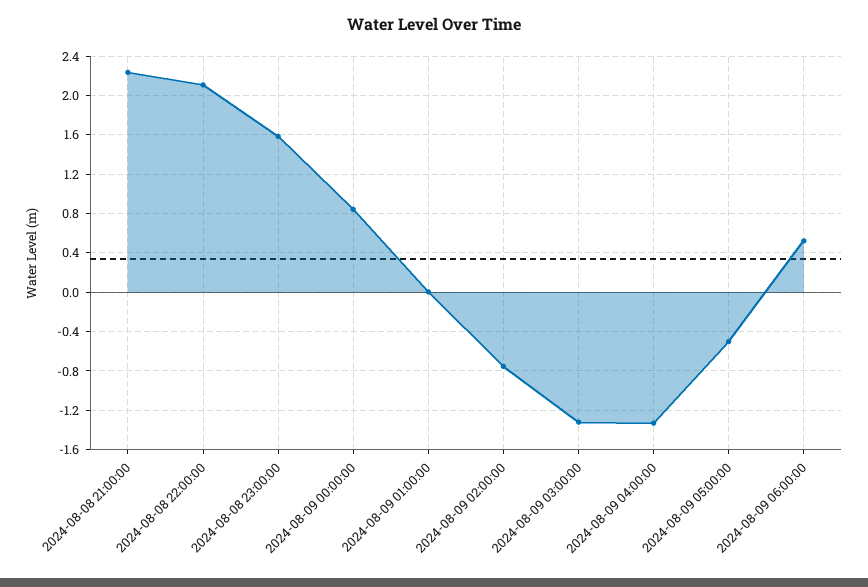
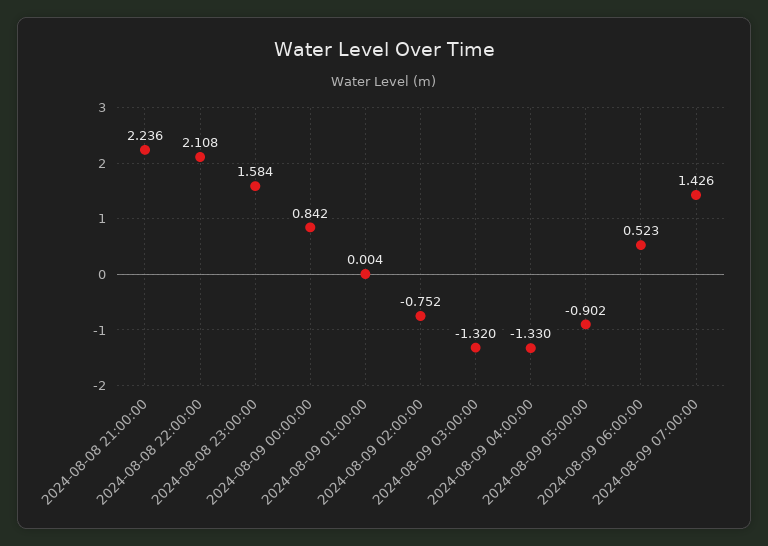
2024-08-09 05:00:00: -0.5 -> -0.902
2024-08-09 07:00:00: none -> 1.426

